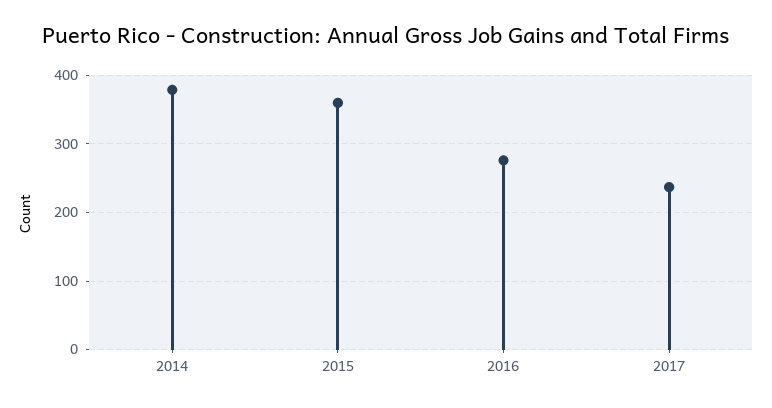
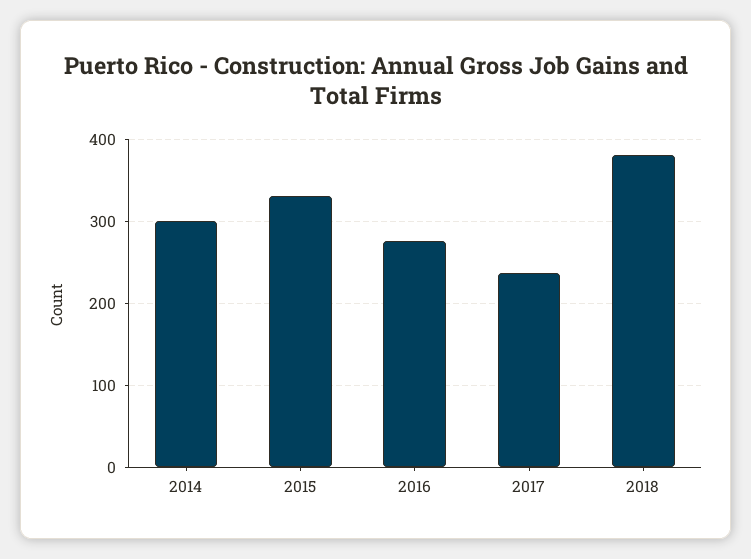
2014: 380 -> 300
2015: 360 -> 330
2018: none -> 380

